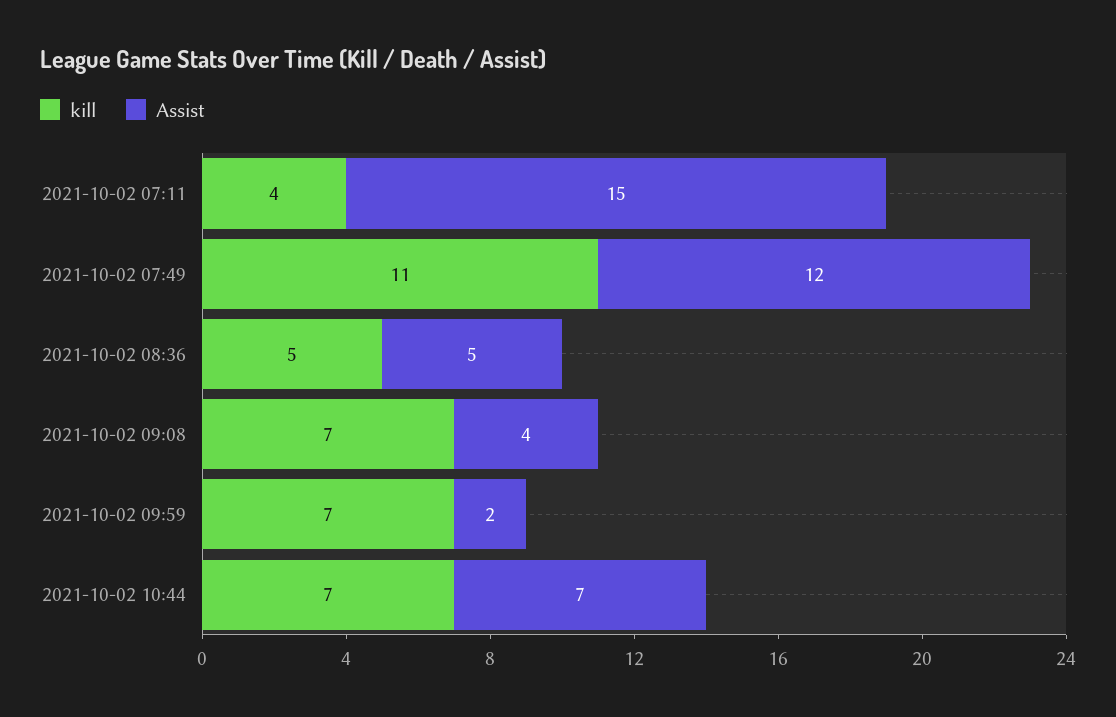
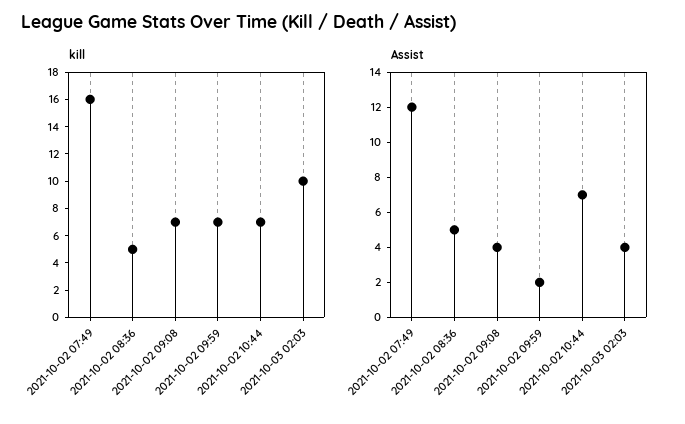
kill, 2021-10-02 07:11: 4 -> none
Assist, 2021-10-02 07:11: 15 -> none
kill, 2021-10-02 07:49: 11 -> 16
kill, 2021-10-03 02:03: none -> 10
Assist, 2021-10-03 02:03: none -> 4

